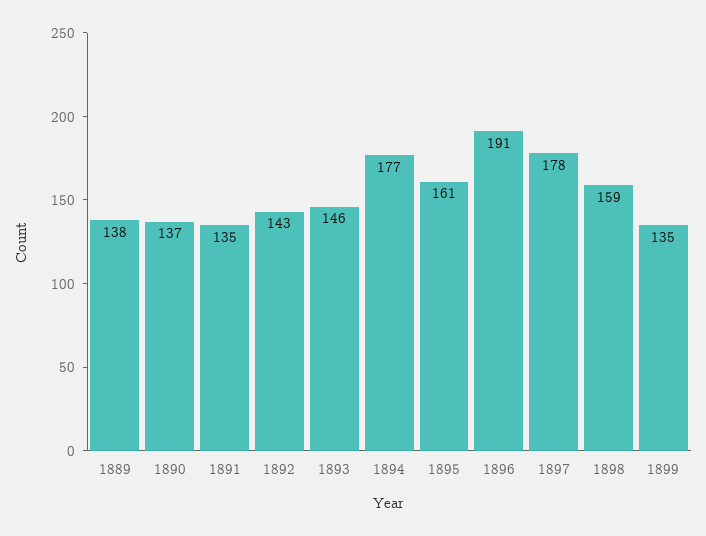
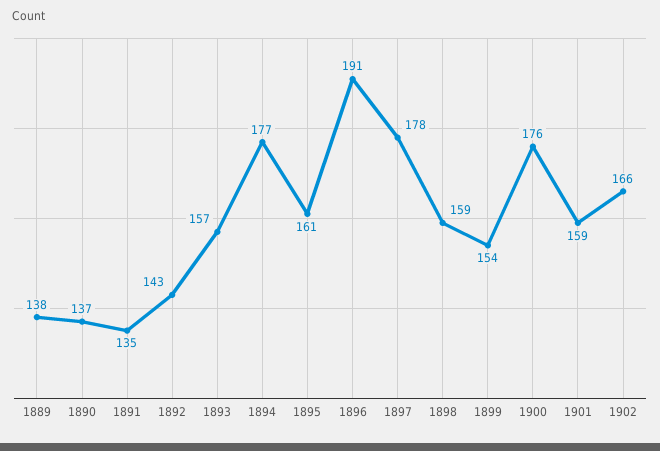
1893: 146 -> 157
1899: 135 -> 154
1900: none -> 176
1901: none -> 159
1902: none -> 166

